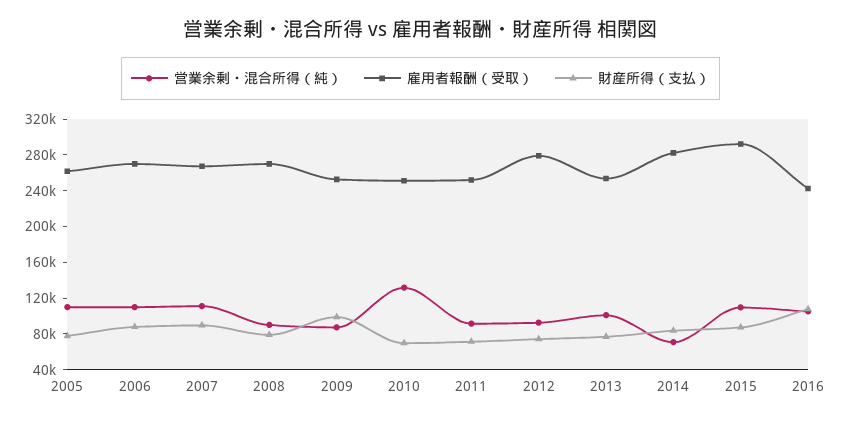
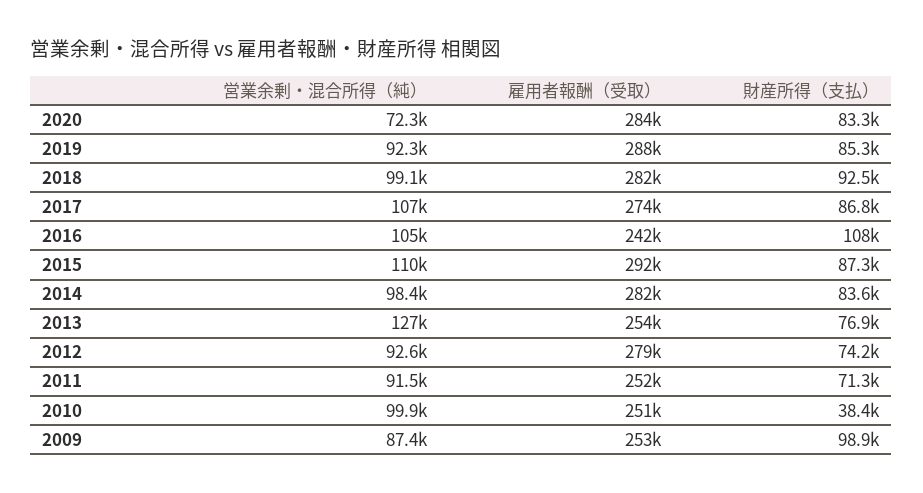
営業余剰・混合所得（純）, 2005: 110000 -> none
雇用者報酬（受取）, 2005: 260000 -> none
財産所得（支払）, 2005: 80000 -> none
営業余剰・混合所得（純）, 2006: 110000 -> none
雇用者報酬（受取）, 2006: 270000 -> none
財産所得（支払）, 2006: 90000 -> none
営業余剰・混合所得（純）, 2007: 110000 -> none
雇用者報酬（受取）, 2007: 270000 -> none
財産所得（支払）, 2007: 90000 -> none
営業余剰・混合所得（純）, 2008: 90000 -> none
雇用者報酬（受取）, 2008: 270000 -> none
財産所得（支払）, 2008: 80000 -> none
営業余剰・混合所得（純）, 2010: 130000 -> 99900
財産所得（支払）, 2010: 70000 -> 38400
営業余剰・混合所得（純）, 2013: 100000 -> 127000
営業余剰・混合所得（純）, 2014: 70000 -> 98400
営業余剰・混合所得（純）, 2020: none -> 72300
雇用者報酬（受取）, 2020: none -> 284000
財産所得（支払）, 2020: none -> 83300
営業余剰・混合所得（純）, 2019: none -> 92300
雇用者報酬（受取）, 2019: none -> 288000
財産所得（支払）, 2019: none -> 85300
営業余剰・混合所得（純）, 2018: none -> 99100
雇用者報酬（受取）, 2018: none -> 282000
財産所得（支払）, 2018: none -> 92500
営業余剰・混合所得（純）, 2017: none -> 107000
雇用者報酬（受取）, 2017: none -> 274000
財産所得（支払）, 2017: none -> 86800

